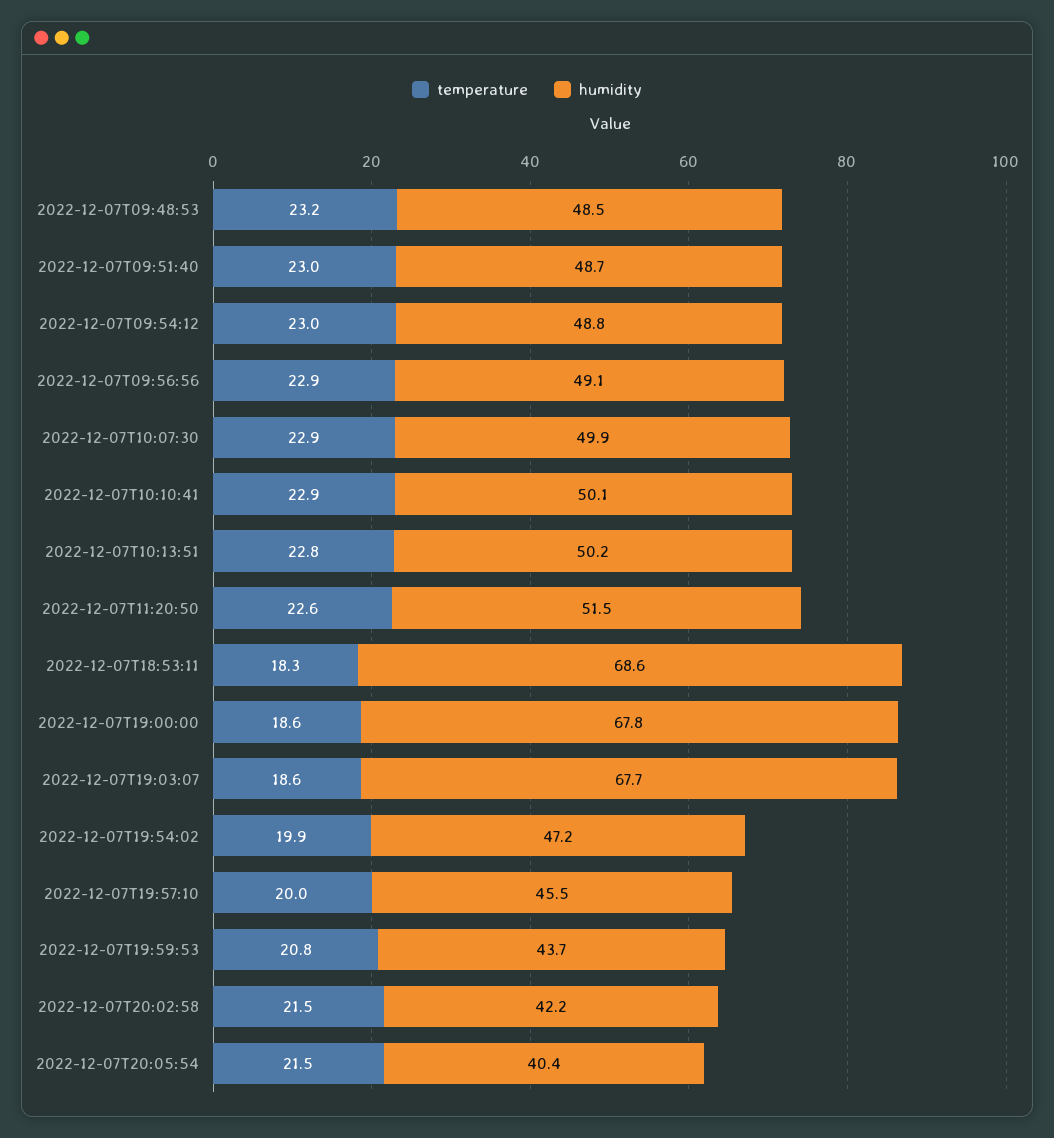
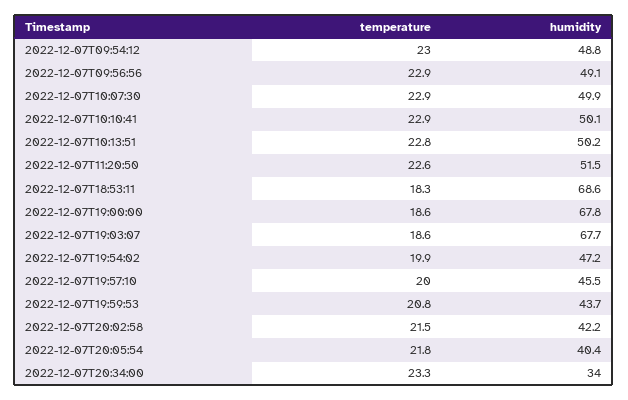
temperature, 2022-12-07T09:48:53: 23.2 -> none
humidity, 2022-12-07T09:48:53: 48.5 -> none
temperature, 2022-12-07T09:51:40: 23 -> none
humidity, 2022-12-07T09:51:40: 48.7 -> none
temperature, 2022-12-07T20:05:54: 21.5 -> 21.8
temperature, 2022-12-07T20:34:00: none -> 23.3
humidity, 2022-12-07T20:34:00: none -> 34

